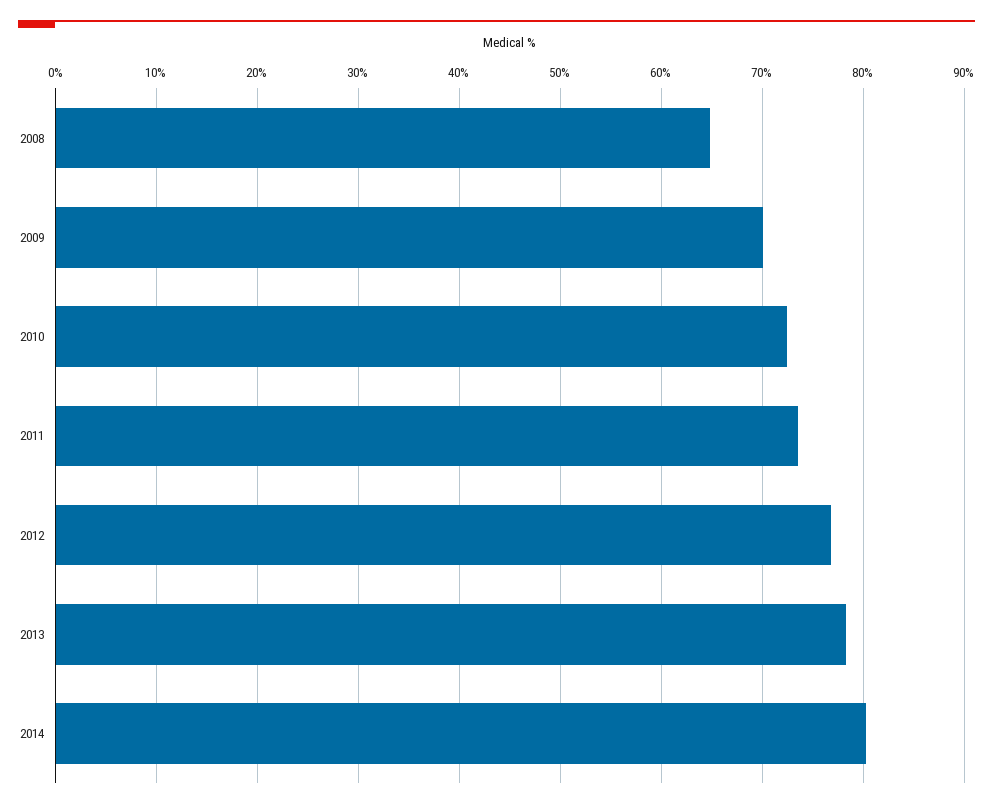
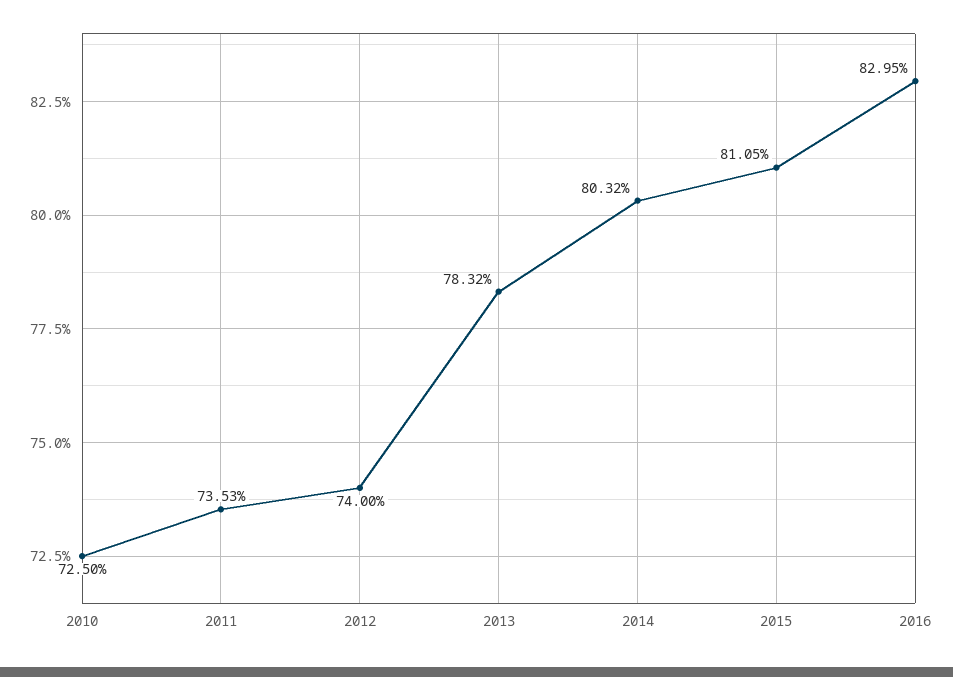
2008: 65 -> none
2009: 70 -> none
2012: 77 -> 74
2015: none -> 81.05
2016: none -> 82.95

